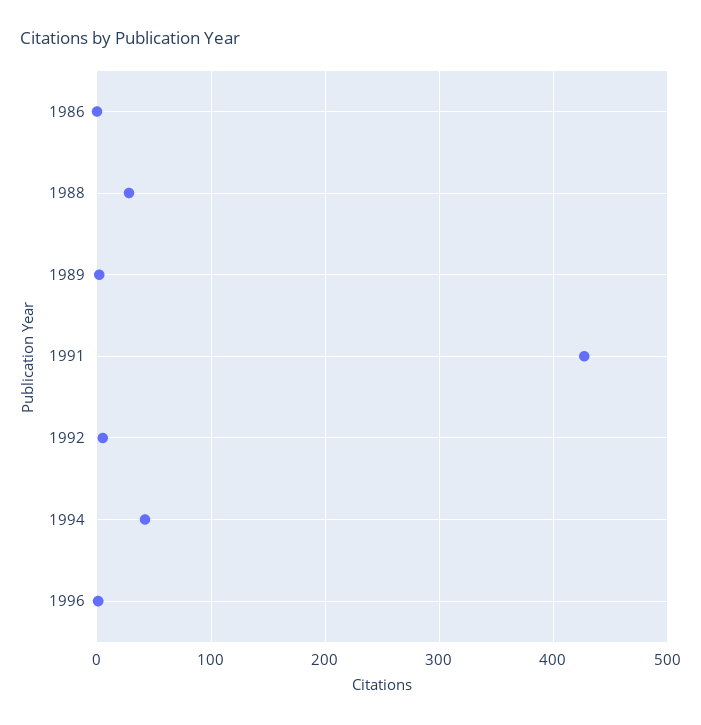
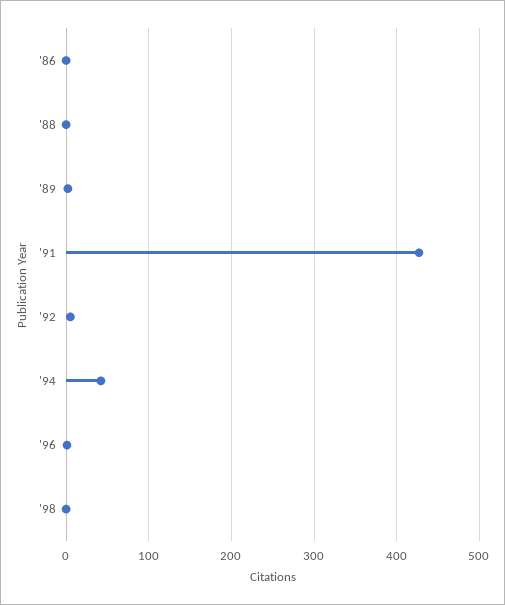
1988: 30 -> 0
'98: none -> 0

